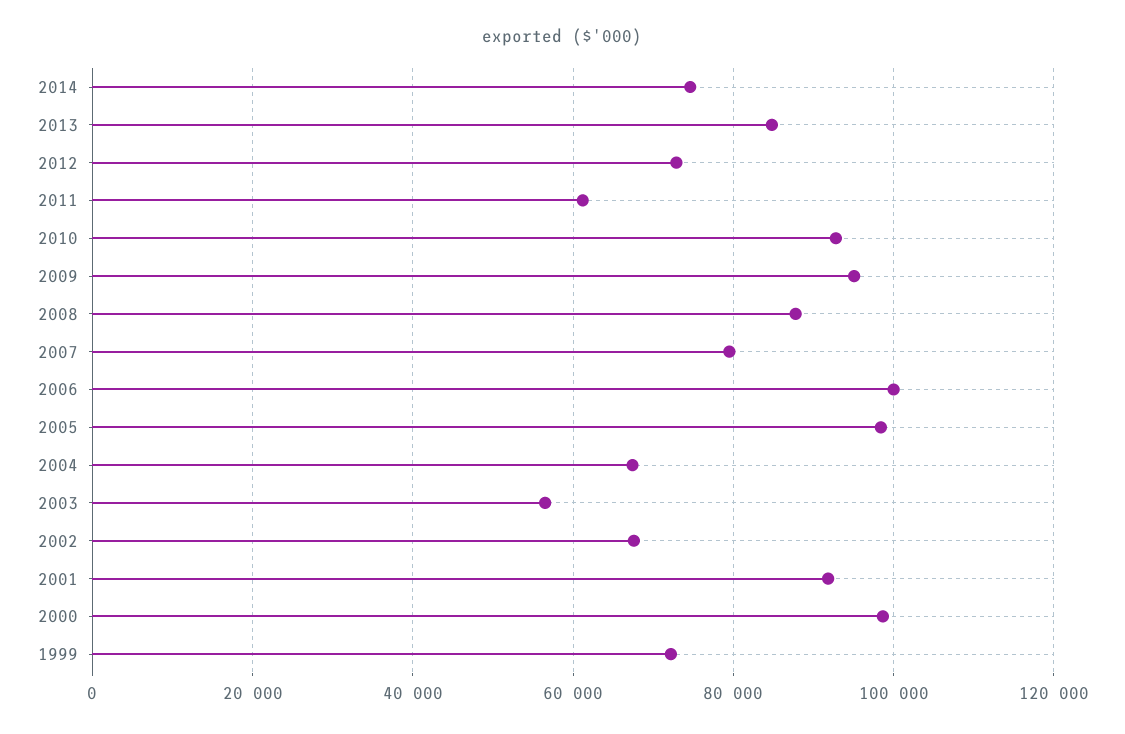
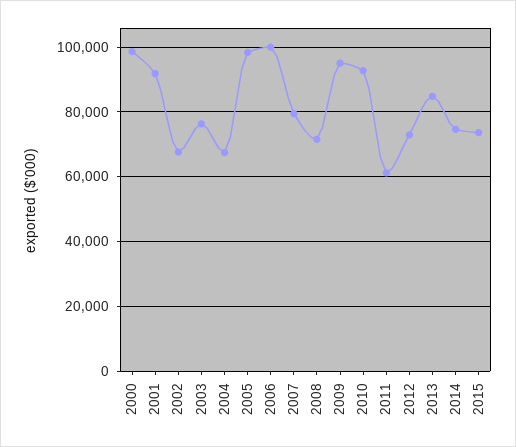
2008: 88000 -> 72000
2003: 56000 -> 76000
1999: 72000 -> none
2015: none -> 74000

